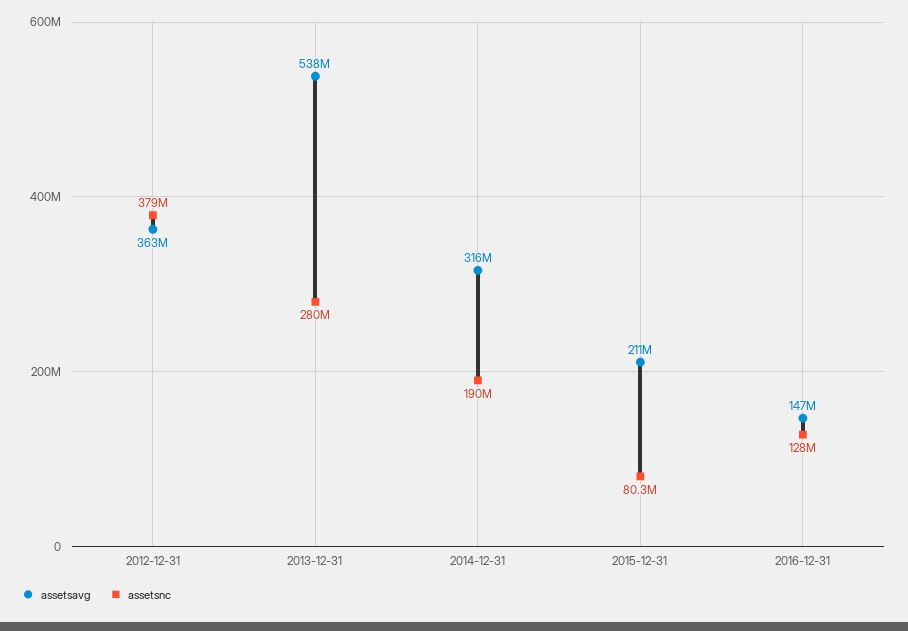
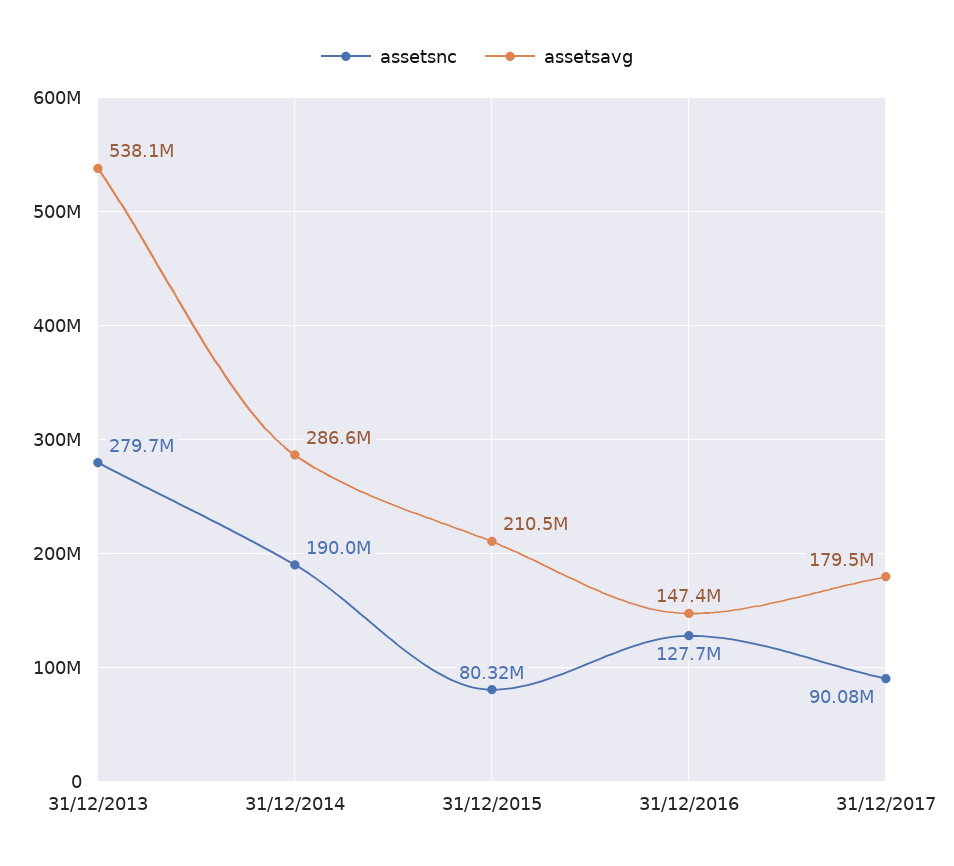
assetsavg, 2012-12-31: 363000000 -> none
assetsnc, 2012-12-31: 379000000 -> none
assetsavg, 2014-12-31: 316000000 -> 286600000
assetsnc, 31/12/2017: none -> 90080000
assetsavg, 31/12/2017: none -> 179500000

